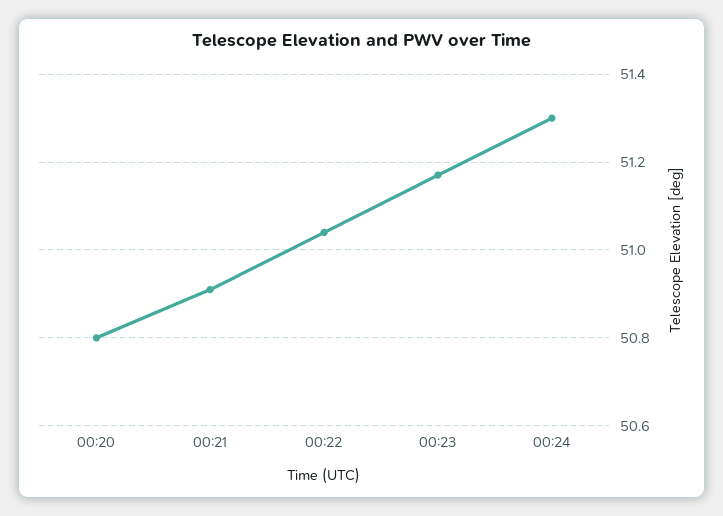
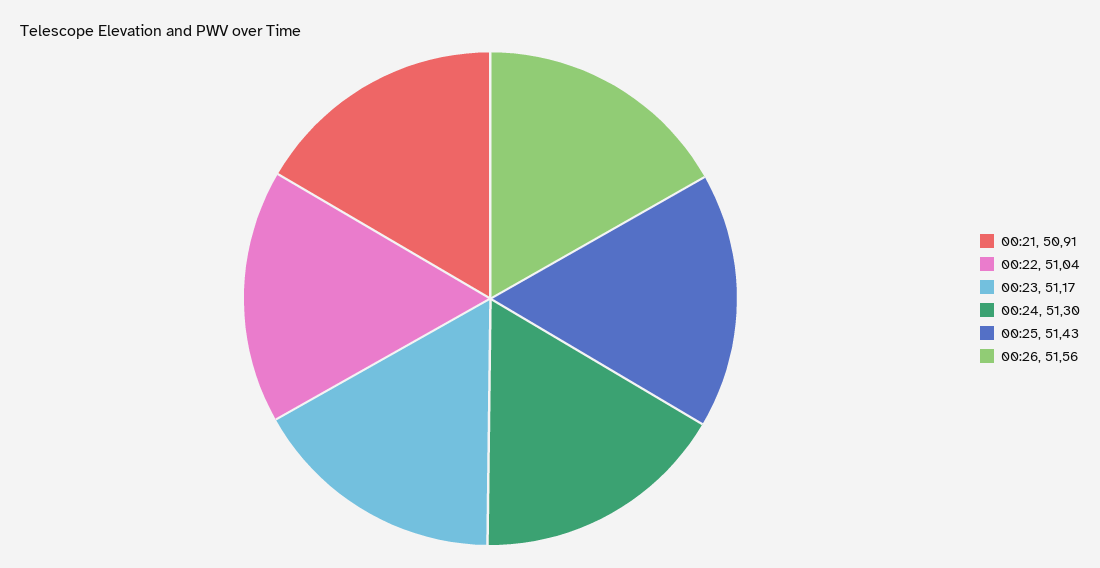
00:20: 50.8 -> none
00:25: none -> 51.43
00:26: none -> 51.56

